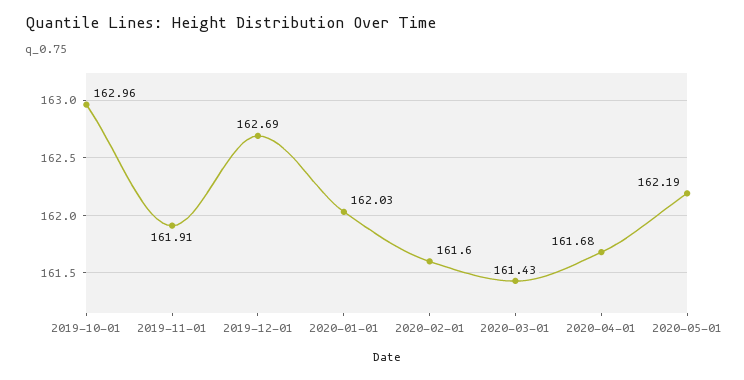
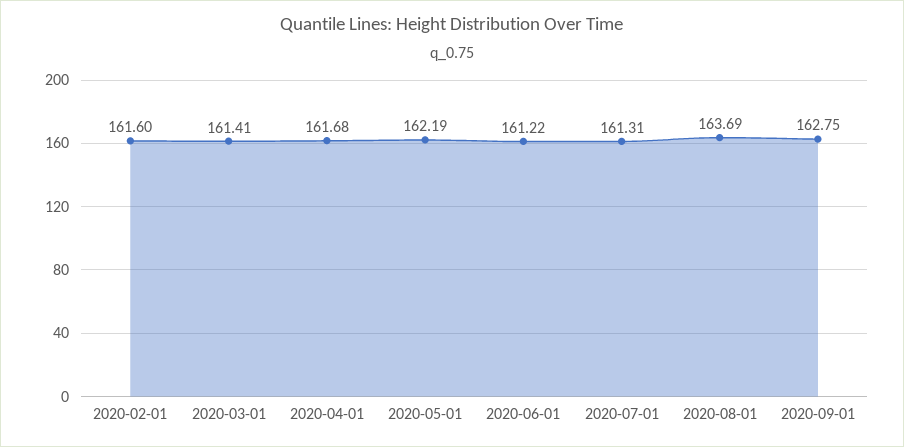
2019-10-01: 162.96 -> none
2019-11-01: 161.91 -> none
2019-12-01: 162.69 -> none
2020-01-01: 162.03 -> none
2020-03-01: 161.43 -> 161.41
2020-06-01: none -> 161.22
2020-07-01: none -> 161.31
2020-08-01: none -> 163.69
2020-09-01: none -> 162.75

